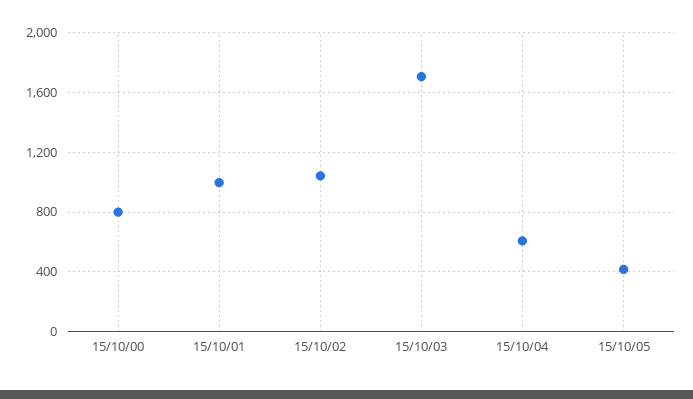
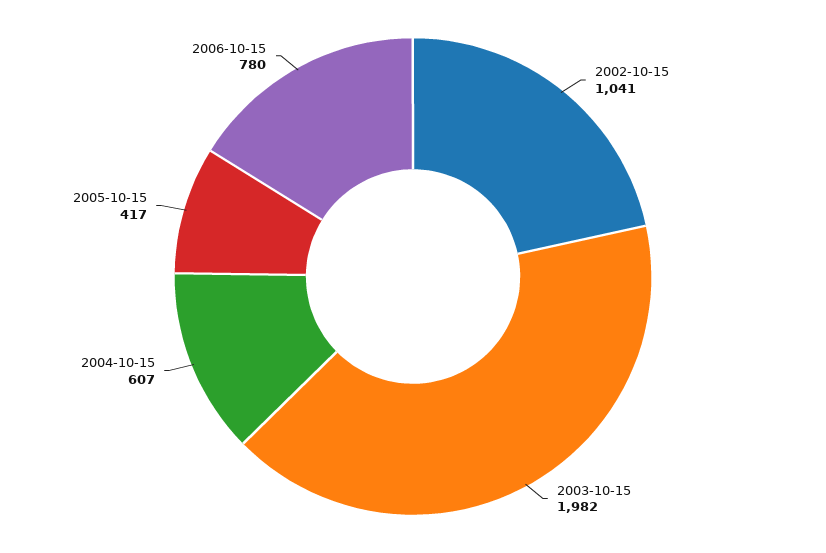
15/10/00: 800 -> none
15/10/01: 1000 -> none
15/10/03: 1700 -> 1982
2006-10-15: none -> 780

